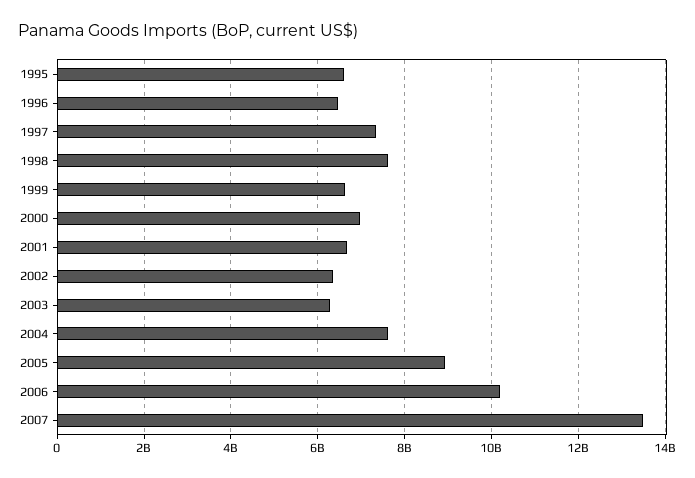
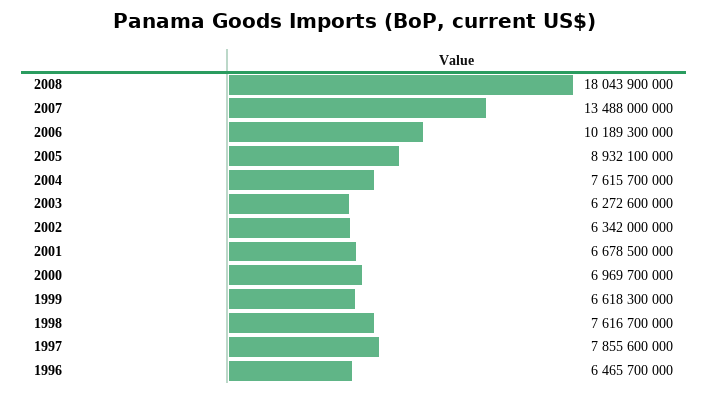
1995: 6600000000 -> none
1997: 7400000000 -> 7855600000
2008: none -> 18043900000

